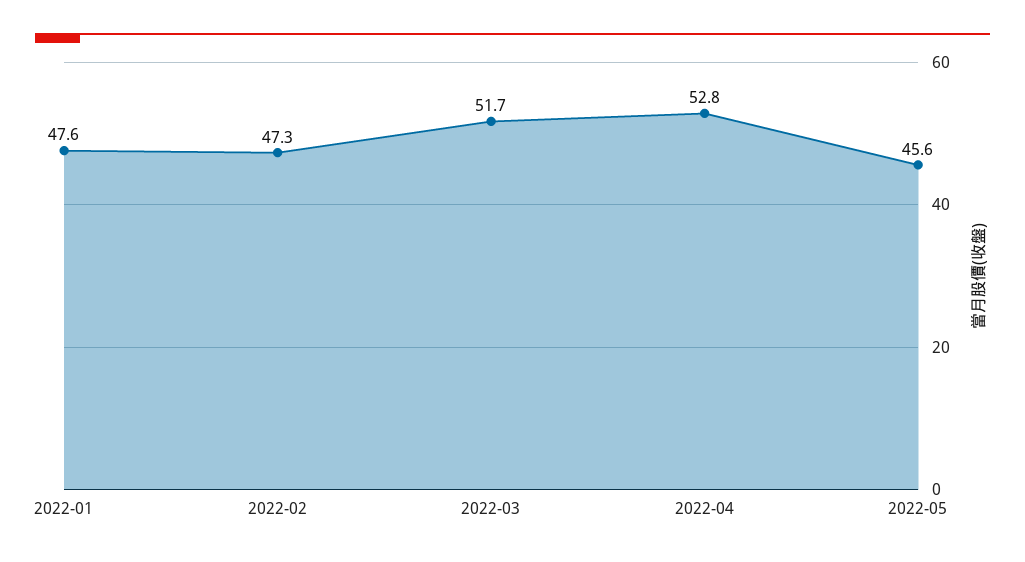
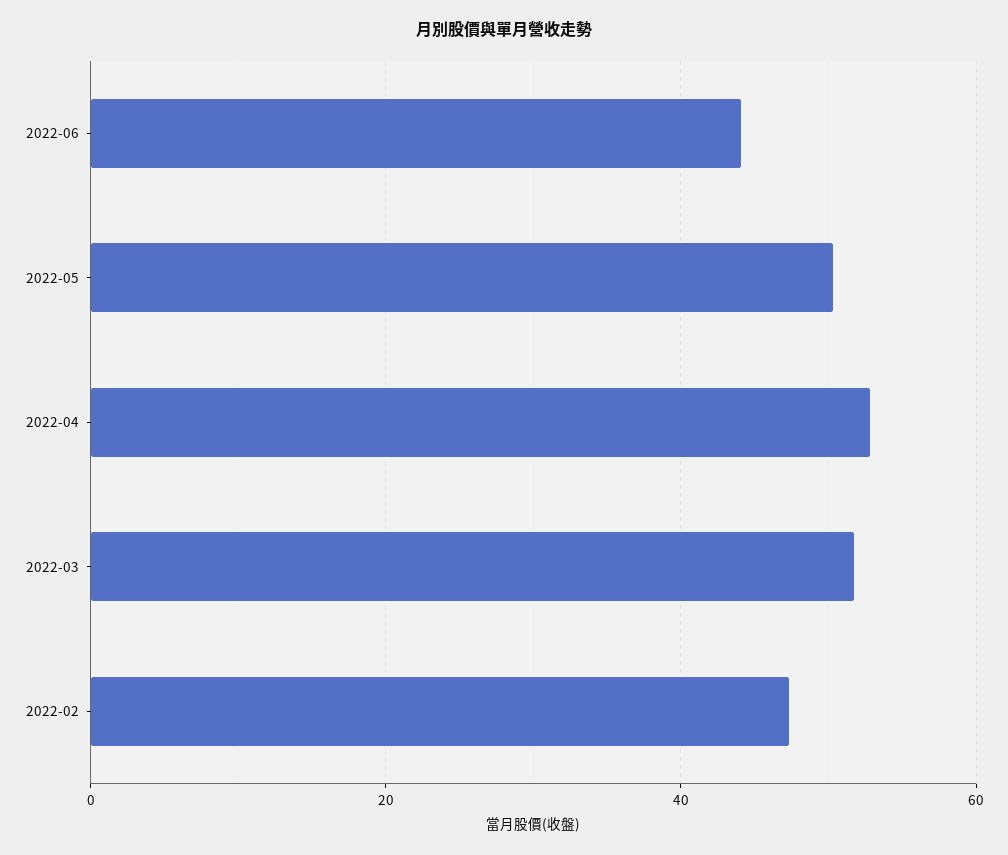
2022-01: 47.6 -> none
2022-05: 45.6 -> 50
2022-06: none -> 44

